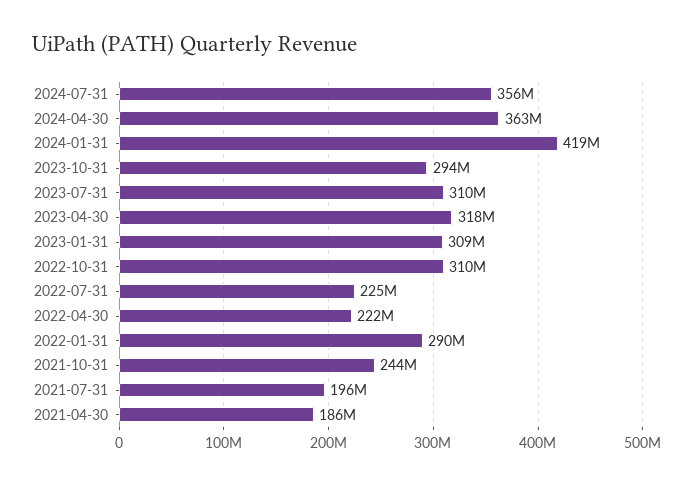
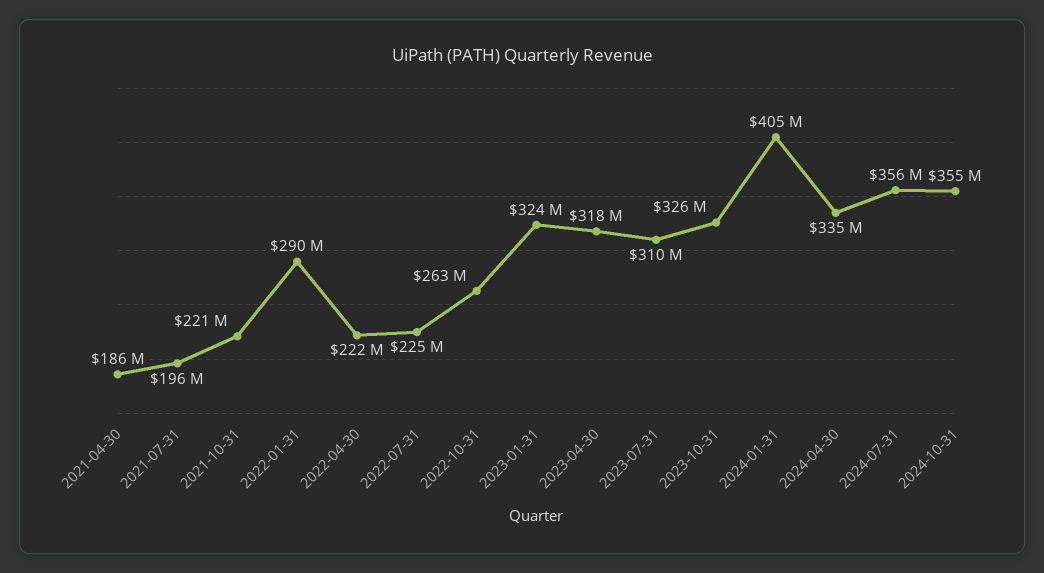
2024-04-30: 363000000 -> 335000000
2024-01-31: 419000000 -> 405000000
2023-10-31: 294000000 -> 326000000
2023-01-31: 309000000 -> 324000000
2022-10-31: 310000000 -> 263000000
2021-10-31: 244000000 -> 221000000
2024-10-31: none -> 355000000

